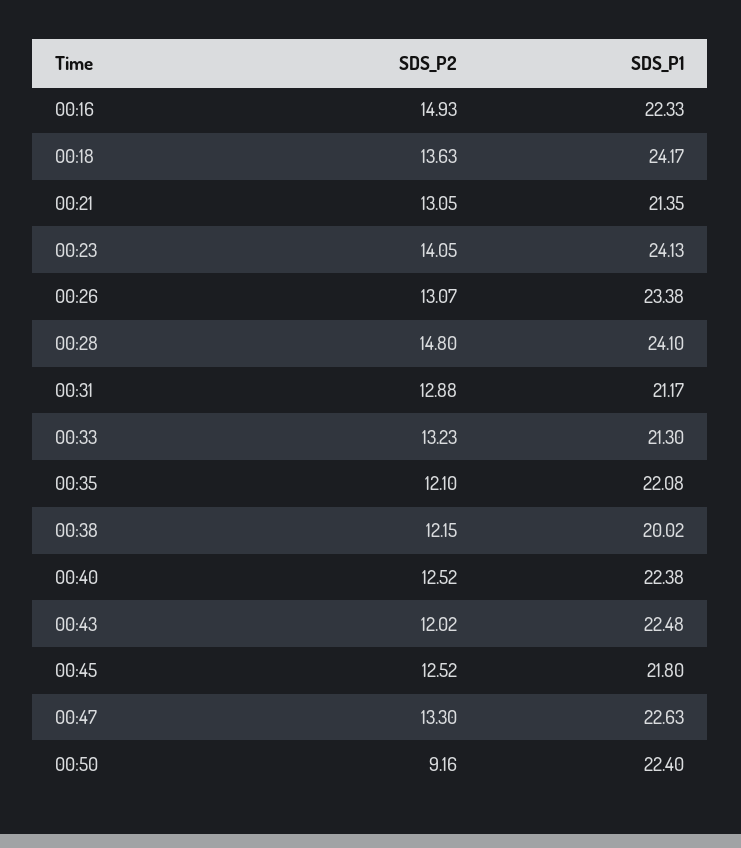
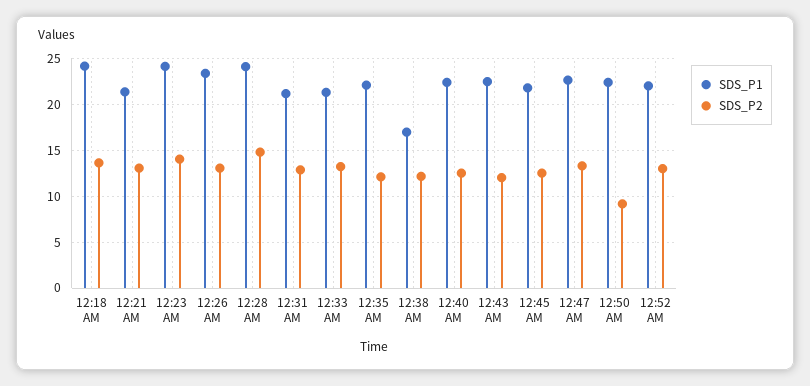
SDS_P2, 00:16: 14.93 -> none
SDS_P1, 00:16: 22.33 -> none
SDS_P1, 00:38: 20.02 -> 17
SDS_P1, 12:52 AM: none -> 22
SDS_P2, 12:52 AM: none -> 13

